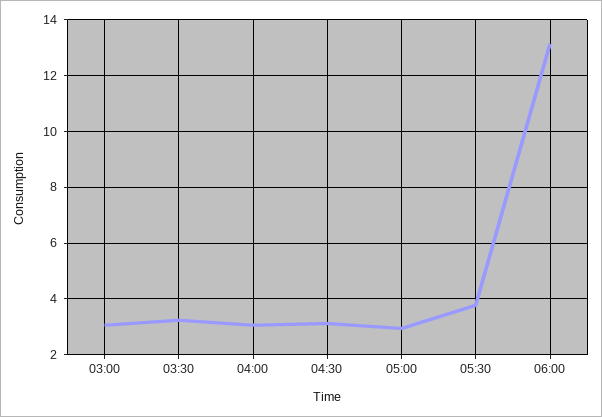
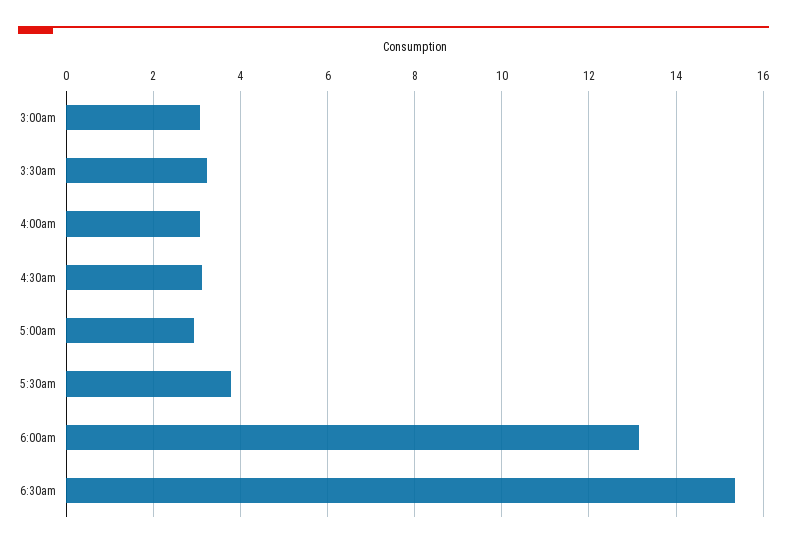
6:30am: none -> 15.4

